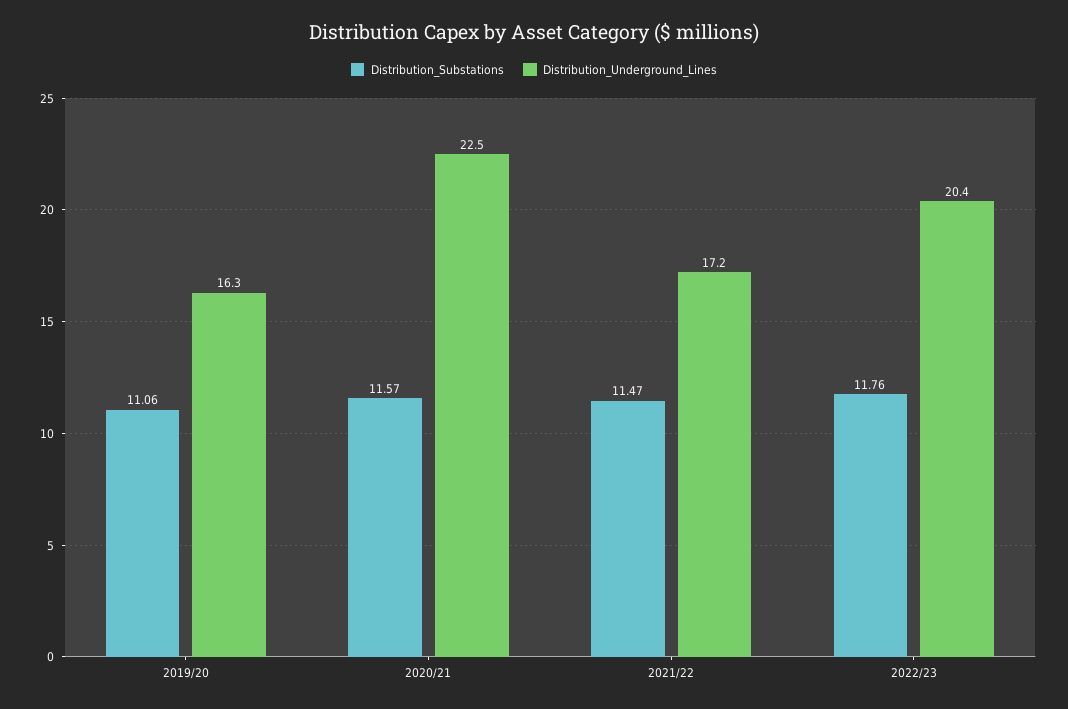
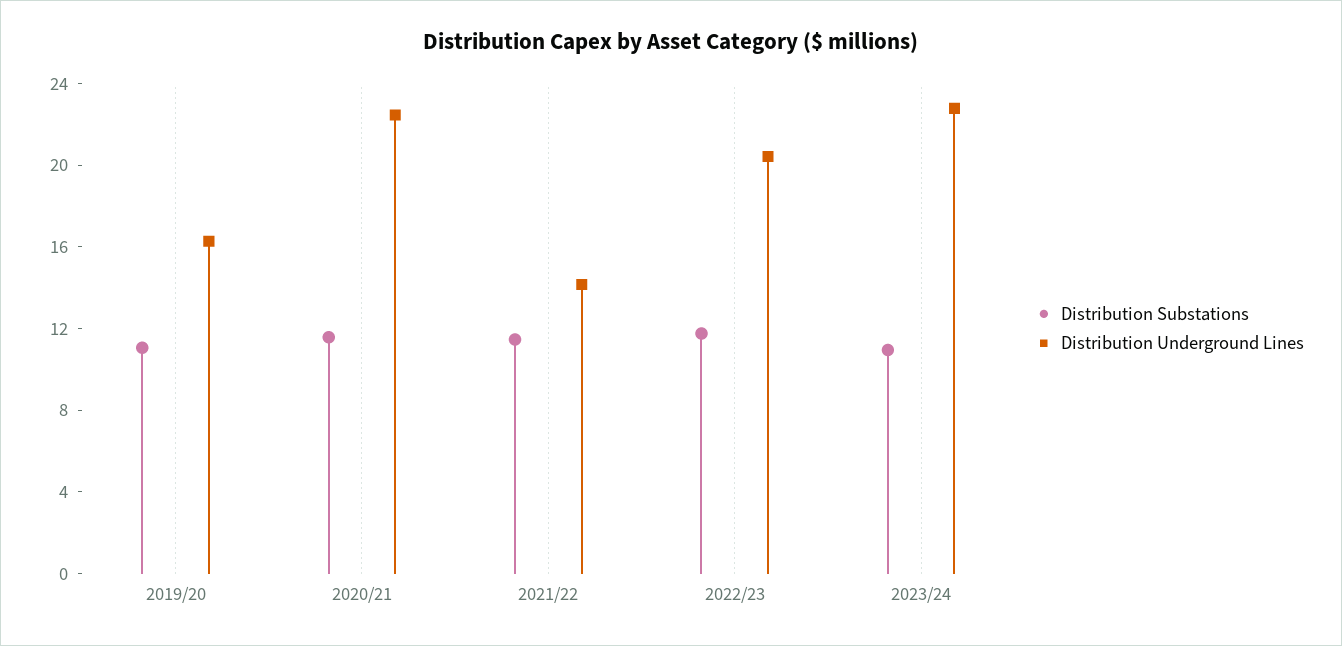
Distribution_Underground_Lines, 2021/22: 17.2 -> 14
Distribution_Substations, 2023/24: none -> 11
Distribution_Underground_Lines, 2023/24: none -> 23

